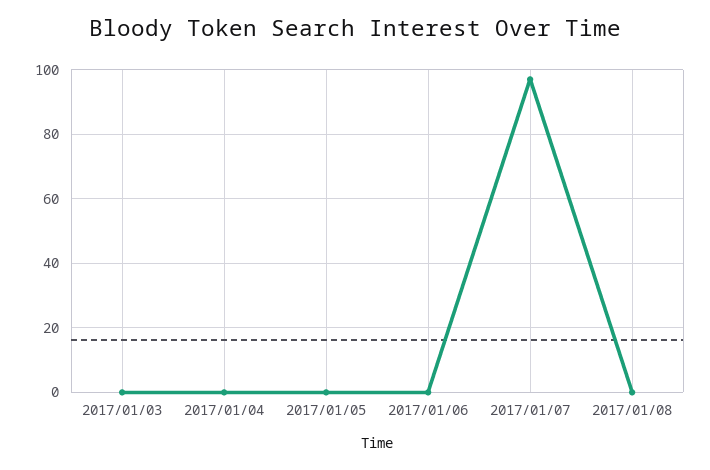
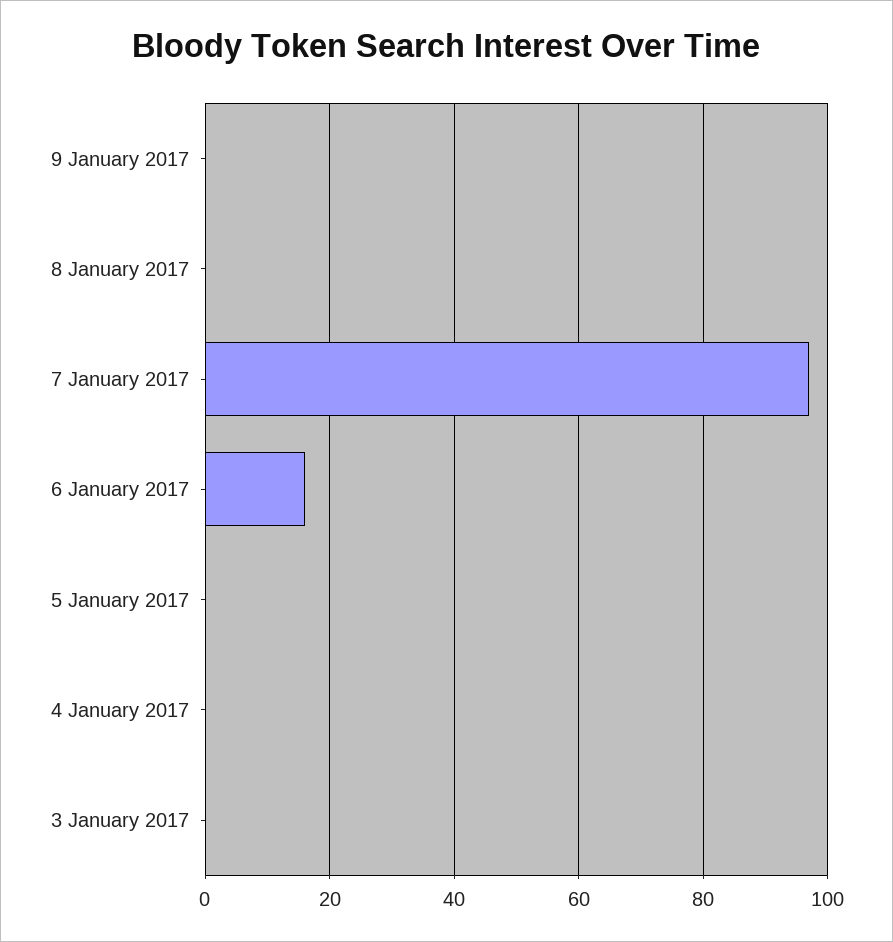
2017/01/06: 0 -> 15
9 January 2017: none -> 0

